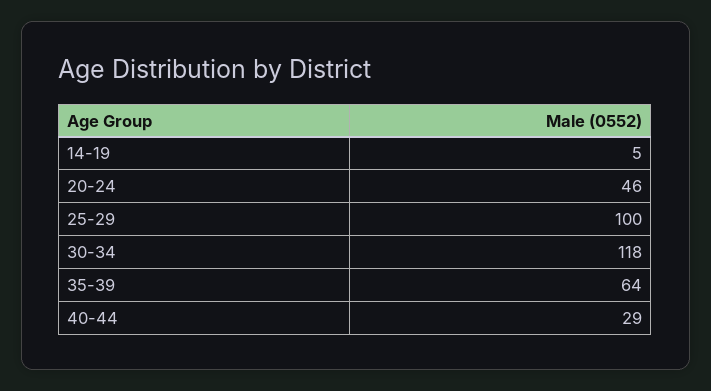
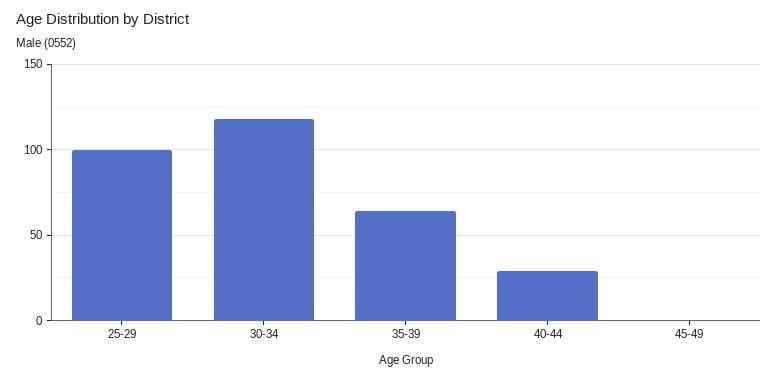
14-19: 5 -> none
20-24: 46 -> none
45-49: none -> 0

